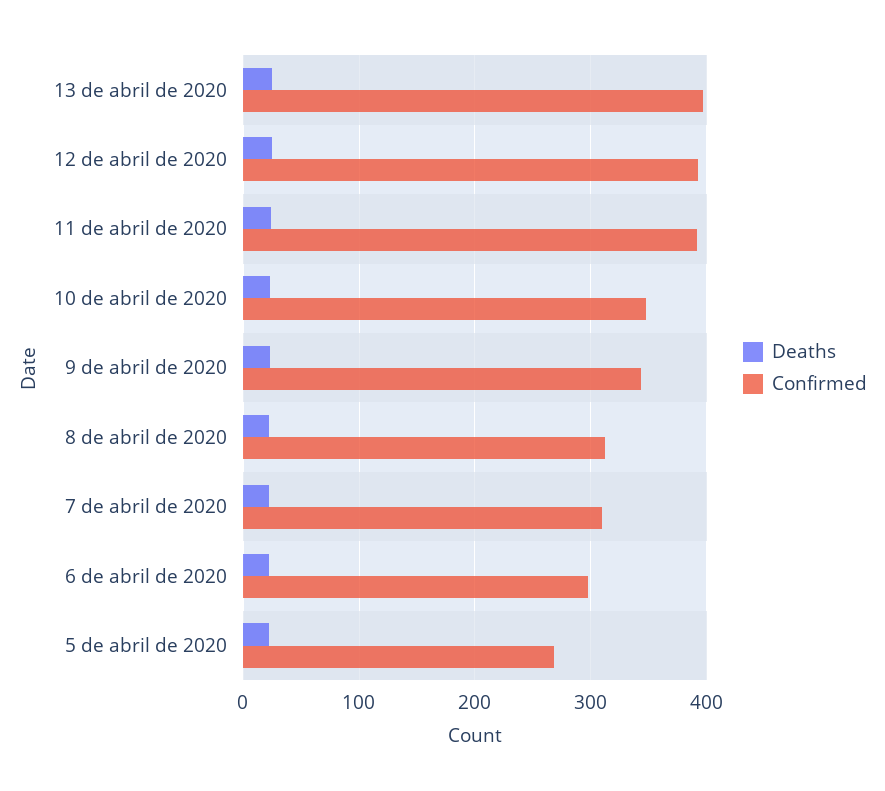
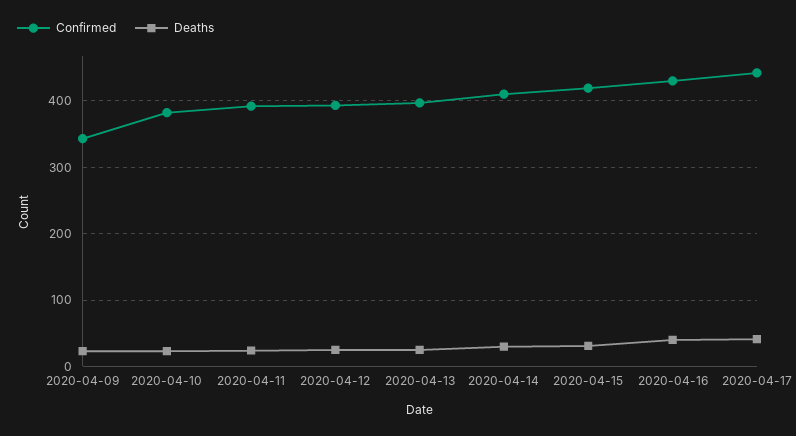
Confirmed, 10 de abril de 2020: 350 -> 380
Deaths, 8 de abril de 2020: 20 -> none
Confirmed, 8 de abril de 2020: 310 -> none
Deaths, 7 de abril de 2020: 20 -> none
Confirmed, 7 de abril de 2020: 310 -> none
Deaths, 6 de abril de 2020: 20 -> none
Confirmed, 6 de abril de 2020: 300 -> none
Deaths, 5 de abril de 2020: 20 -> none
Confirmed, 5 de abril de 2020: 270 -> none
Confirmed, 2020-04-14: none -> 410
Deaths, 2020-04-14: none -> 30
Confirmed, 2020-04-15: none -> 420
Deaths, 2020-04-15: none -> 30
Confirmed, 2020-04-16: none -> 430
Deaths, 2020-04-16: none -> 40
Confirmed, 2020-04-17: none -> 440
Deaths, 2020-04-17: none -> 40

